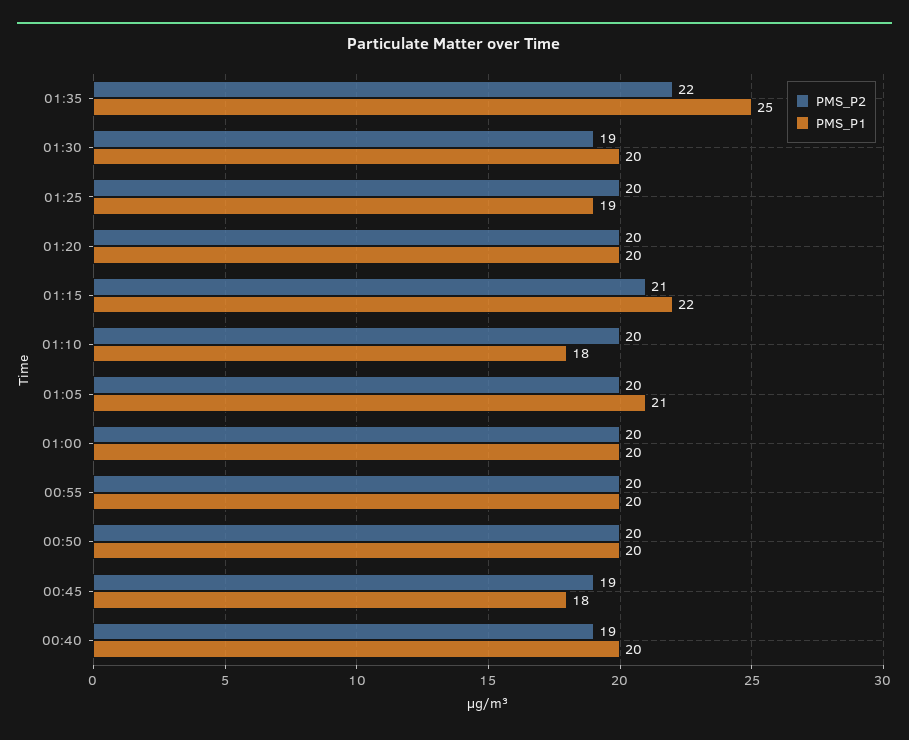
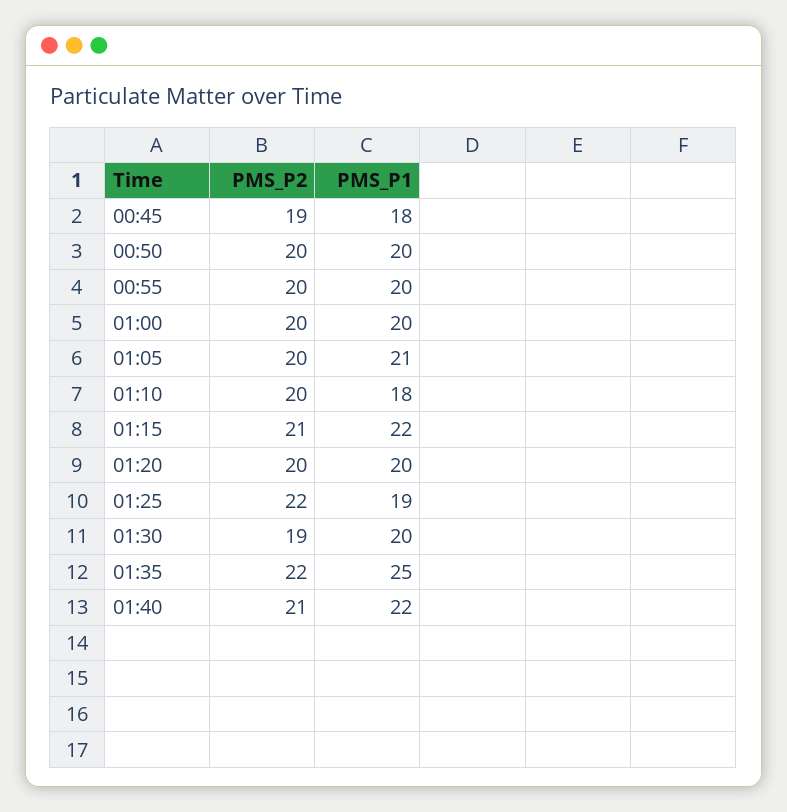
PMS_P2, 01:25: 20 -> 22
PMS_P2, 00:40: 19 -> none
PMS_P1, 00:40: 20 -> none
PMS_P2, 01:40: none -> 21
PMS_P1, 01:40: none -> 22

